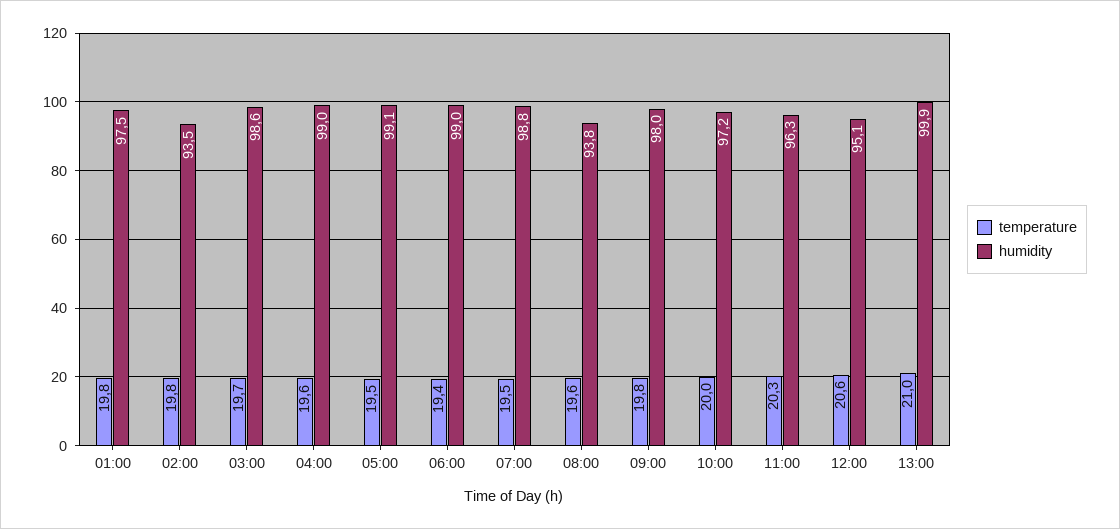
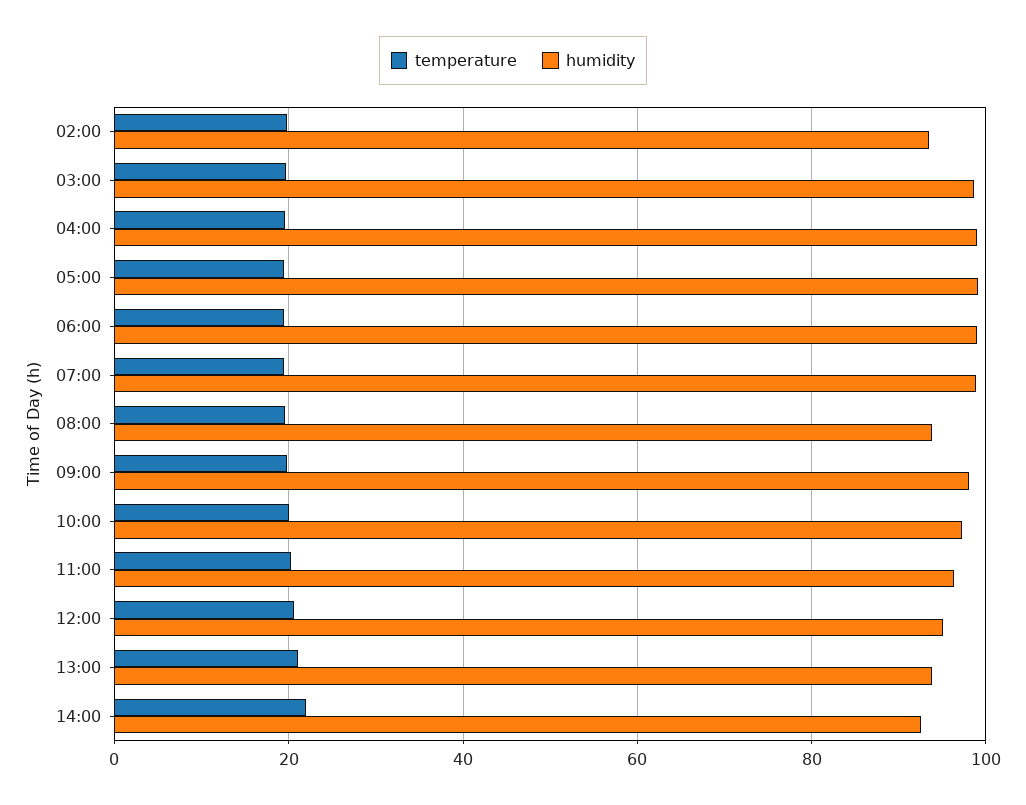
temperature, 01:00: 19.8 -> none
humidity, 01:00: 97.5 -> none
humidity, 13:00: 99.9 -> 94
temperature, 14:00: none -> 22
humidity, 14:00: none -> 92

